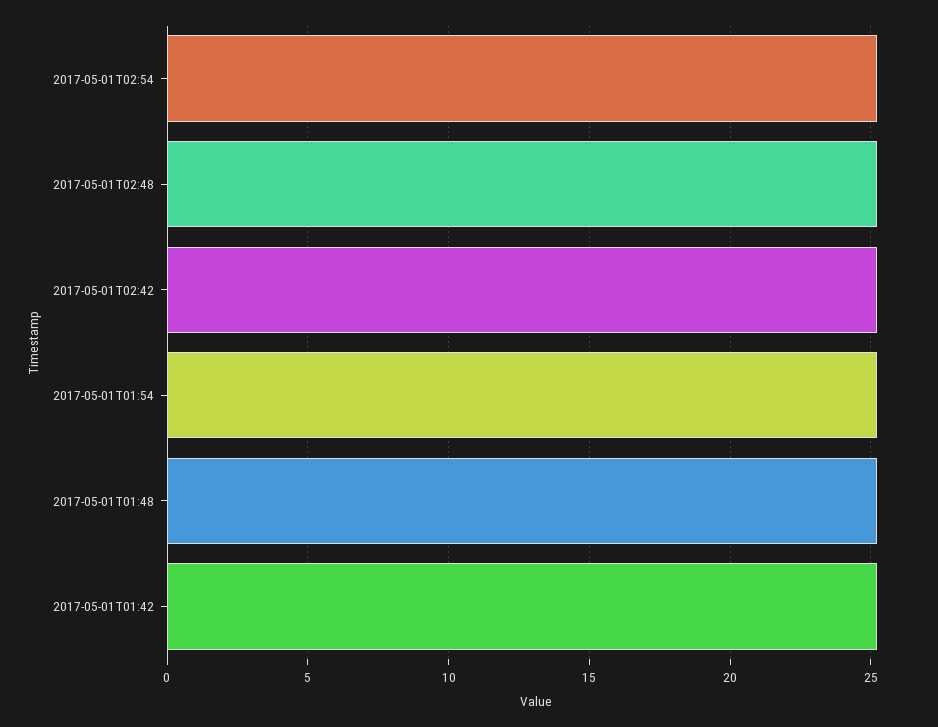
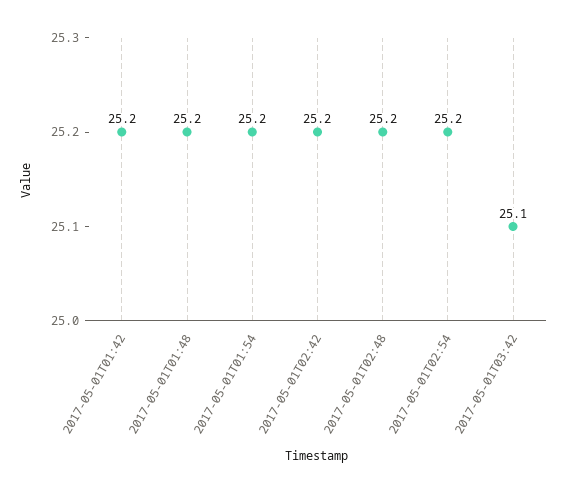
2017-05-01T03:42: none -> 25.1

